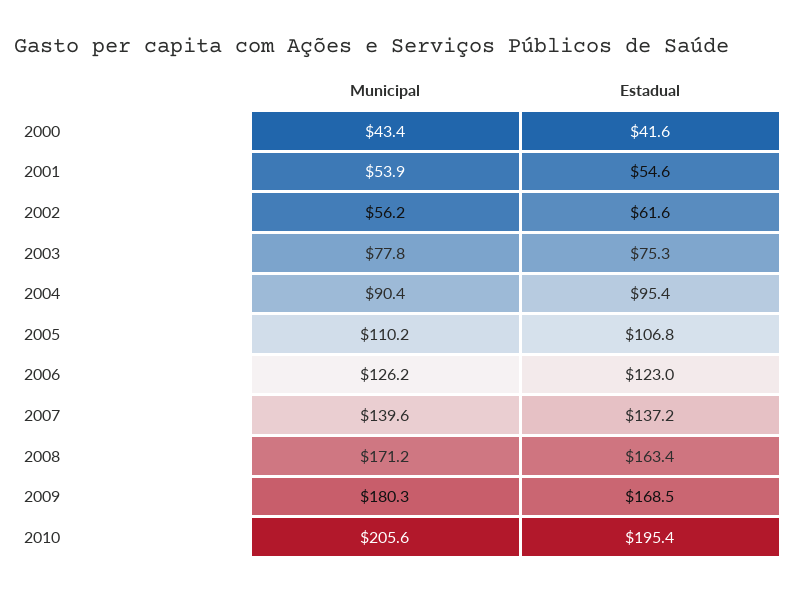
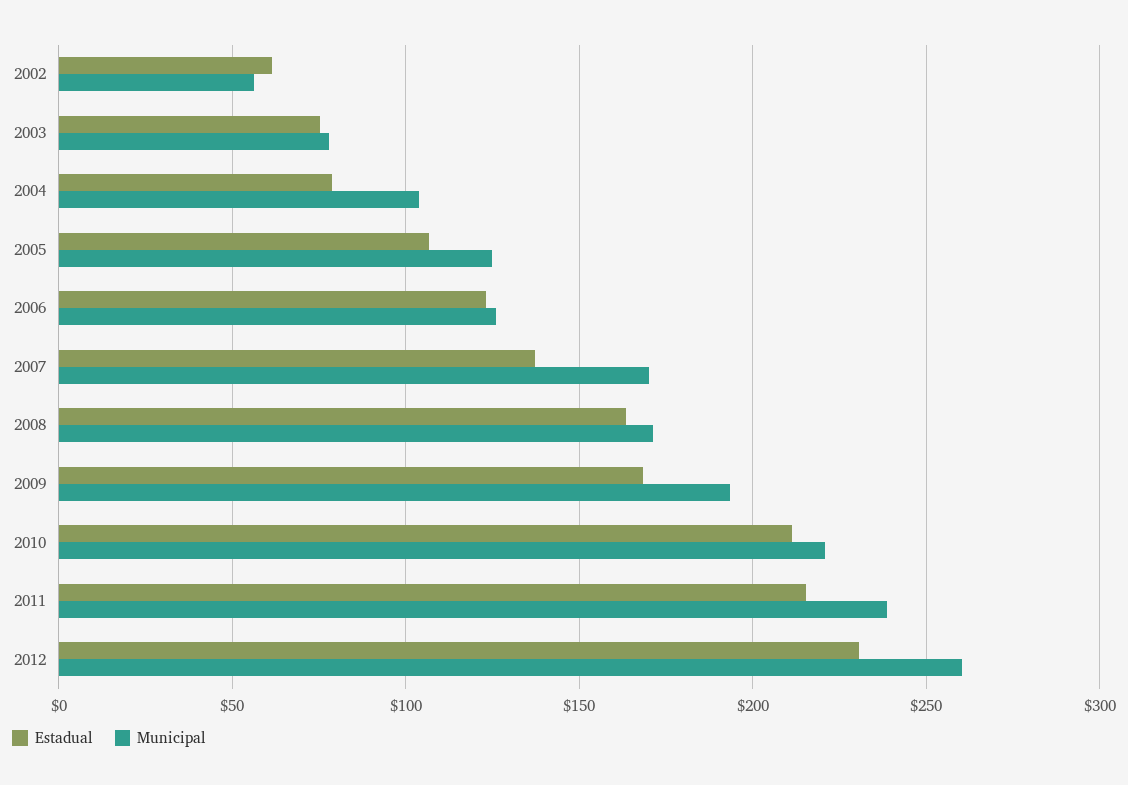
Municipal, 2000: 43.4 -> none
Estadual, 2000: 41.6 -> none
Municipal, 2001: 53.9 -> none
Estadual, 2001: 54.6 -> none
Municipal, 2004: 90.4 -> 105
Estadual, 2004: 95.4 -> 80
Municipal, 2005: 110.2 -> 125
Municipal, 2007: 139.6 -> 170
Municipal, 2009: 180.3 -> 195
Municipal, 2010: 205.6 -> 220
Estadual, 2010: 195.4 -> 210
Estadual, 2011: none -> 215
Municipal, 2011: none -> 240
Estadual, 2012: none -> 230
Municipal, 2012: none -> 260

